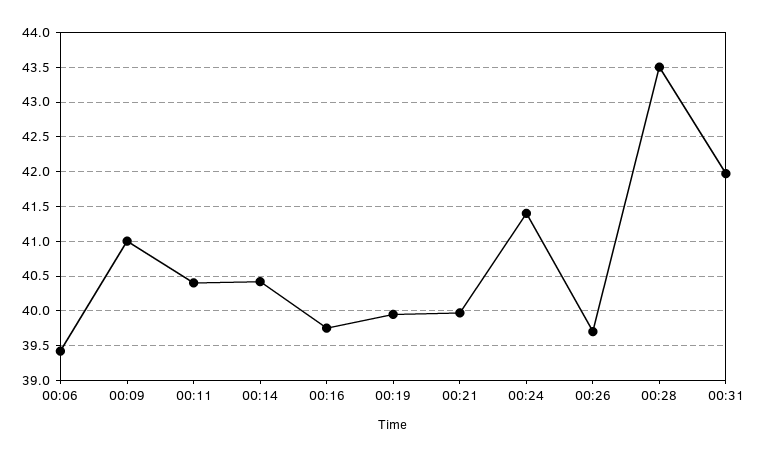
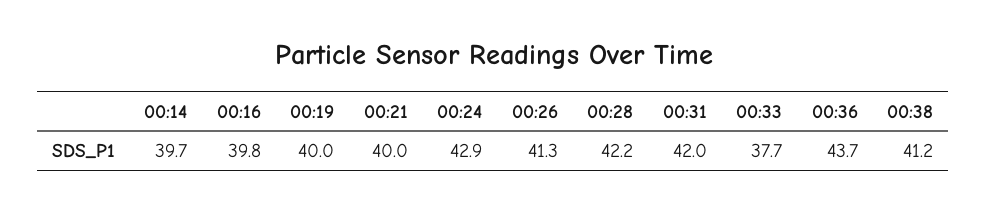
00:06: 39.4 -> none
00:09: 41 -> none
00:11: 40.4 -> none
00:14: 40.4 -> 39.7
00:24: 41.4 -> 42.9
00:26: 39.7 -> 41.3
00:28: 43.5 -> 42.2
00:33: none -> 37.7
00:36: none -> 43.7
00:38: none -> 41.2

